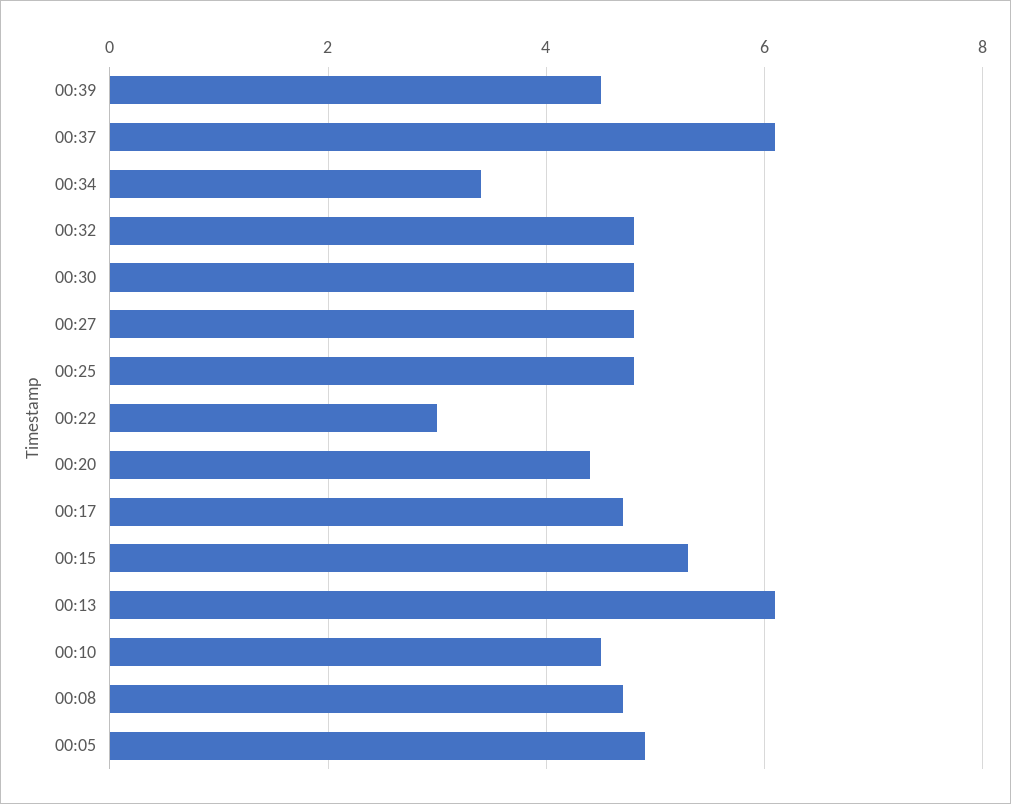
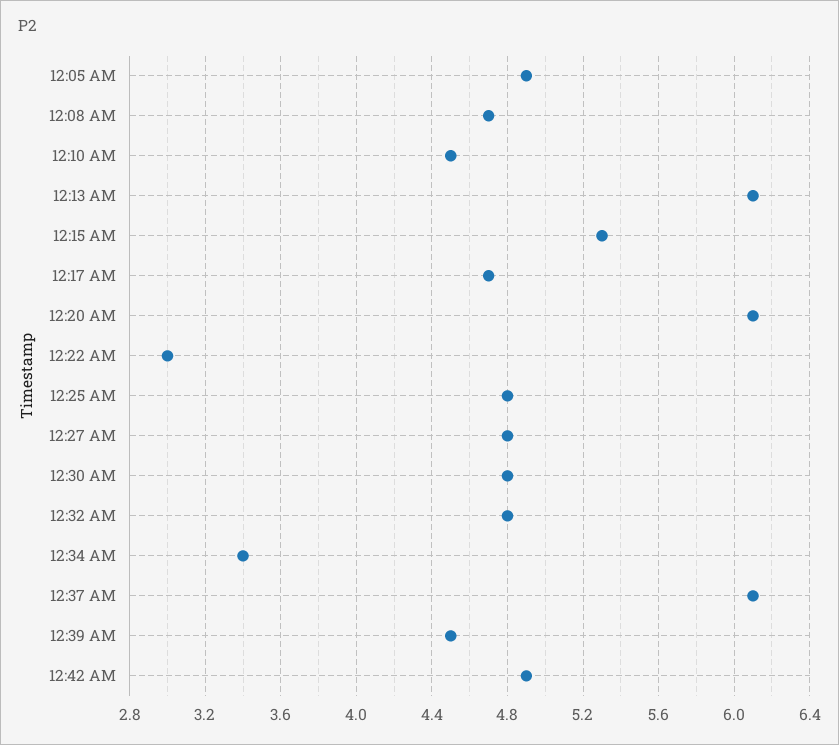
00:20: 4.5 -> 6.1
12:42 AM: none -> 4.9

